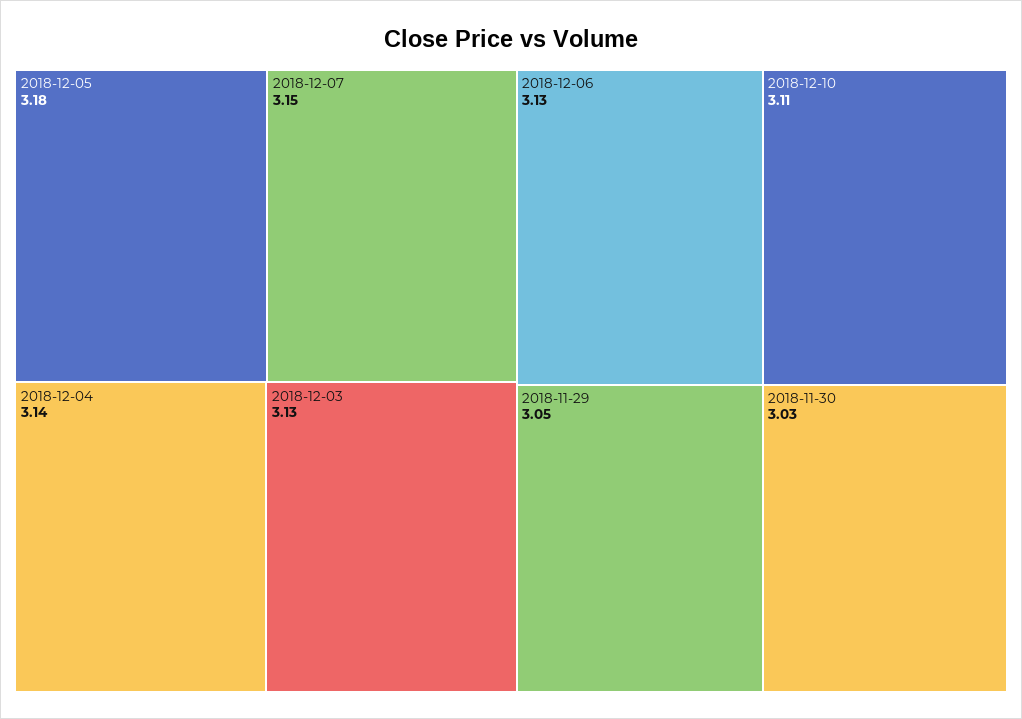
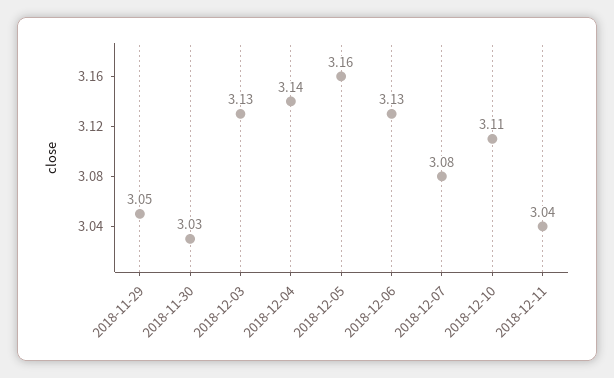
2018-12-05: 3.18 -> 3.16
2018-12-07: 3.15 -> 3.08
2018-12-11: none -> 3.04

